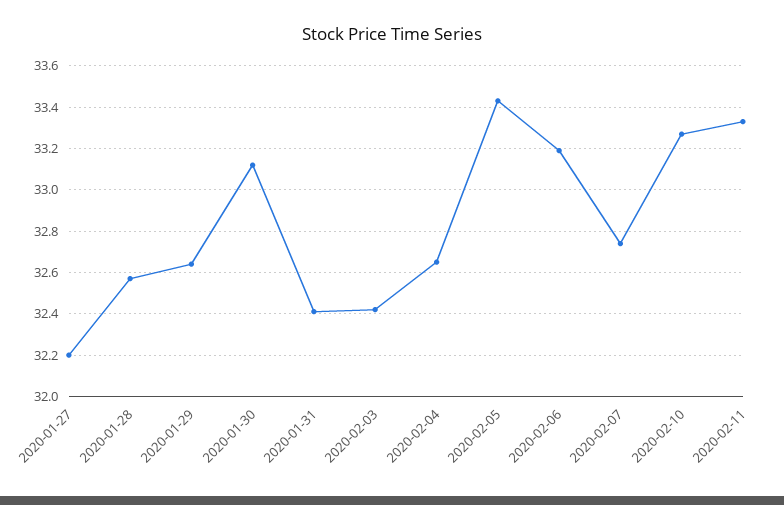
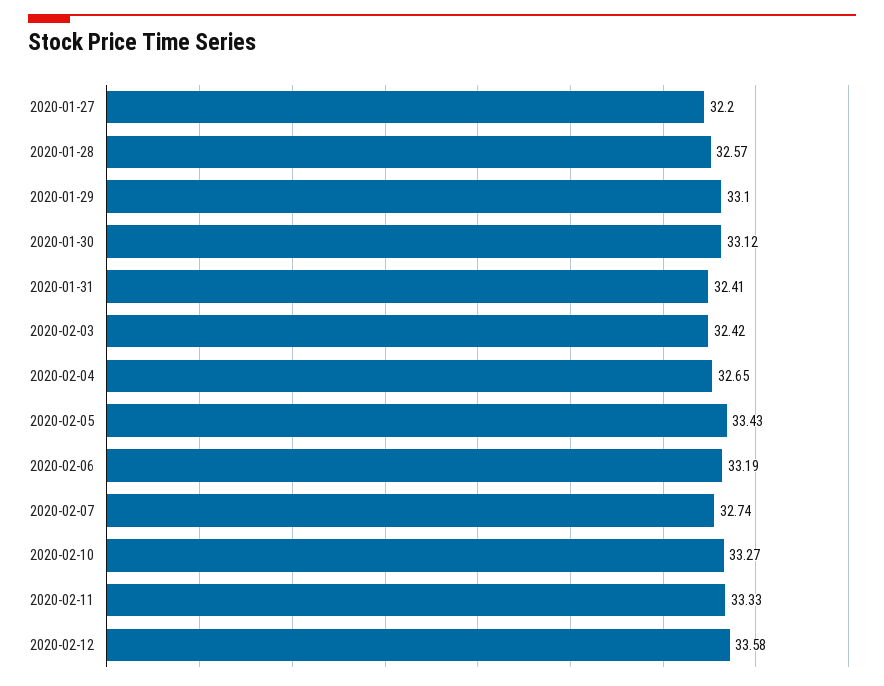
2020-01-29: 32.65 -> 33.1
2020-02-12: none -> 33.58

